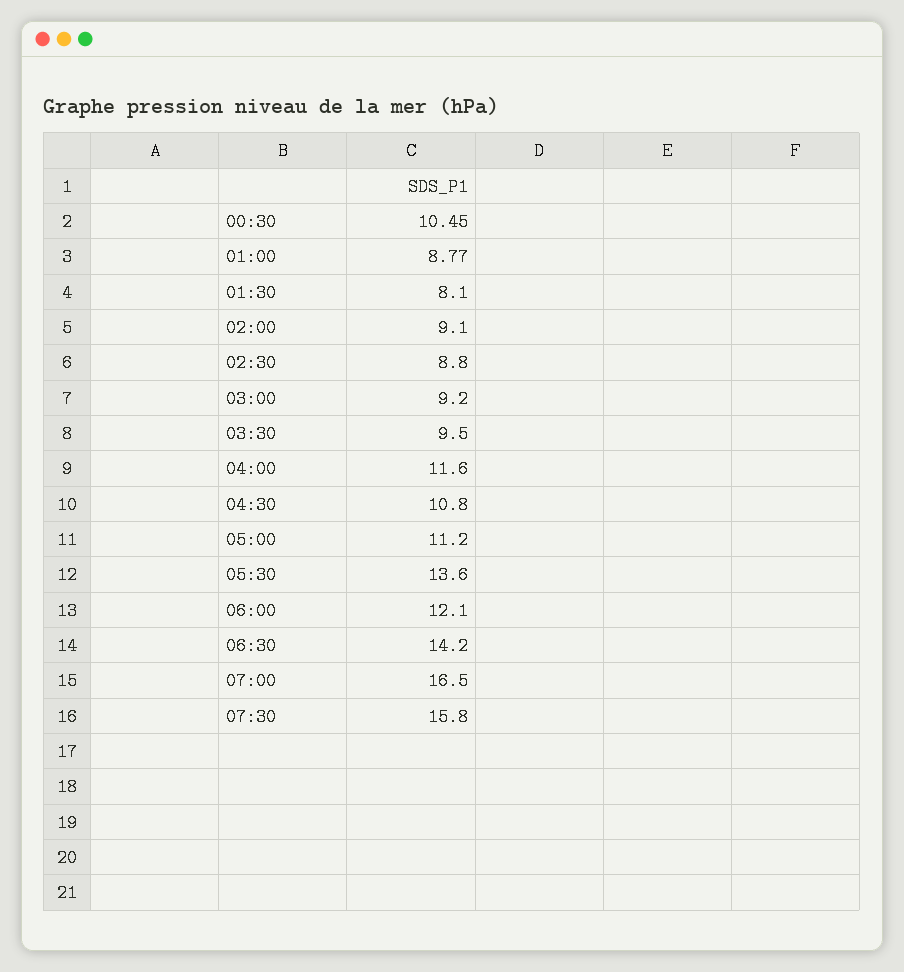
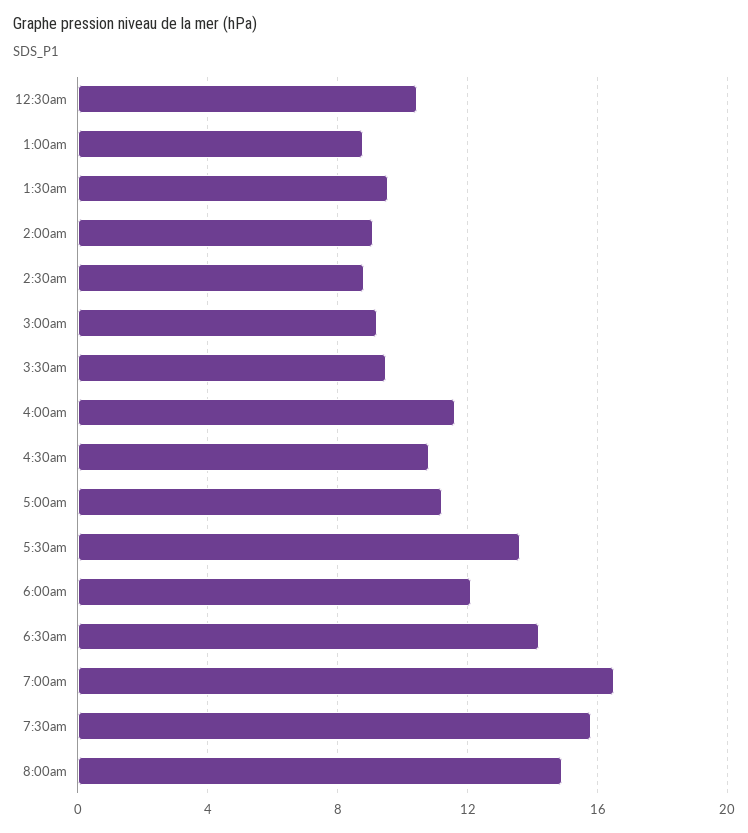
01:30: 8.1 -> 9.5
8:00am: none -> 15

